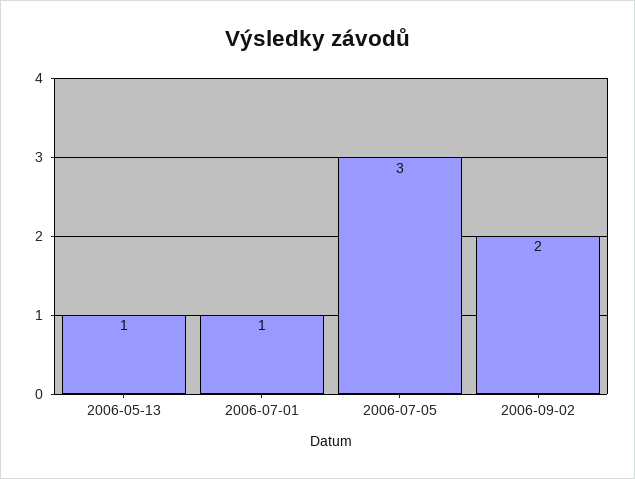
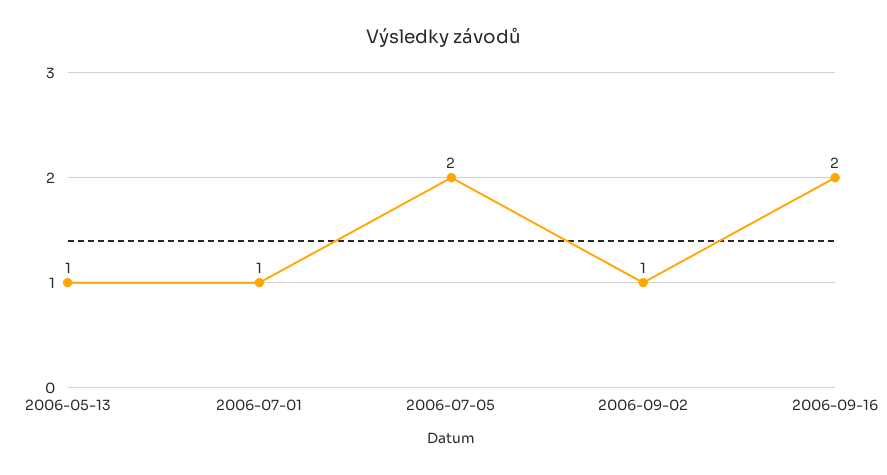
2006-07-05: 3 -> 2
2006-09-02: 2 -> 1
2006-09-16: none -> 2

